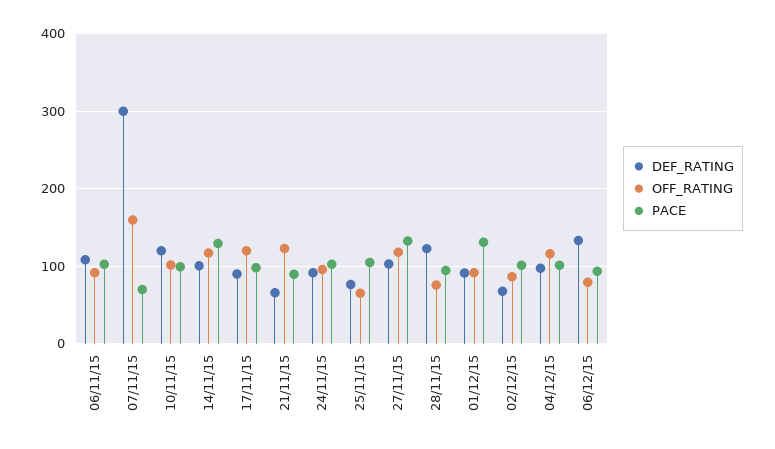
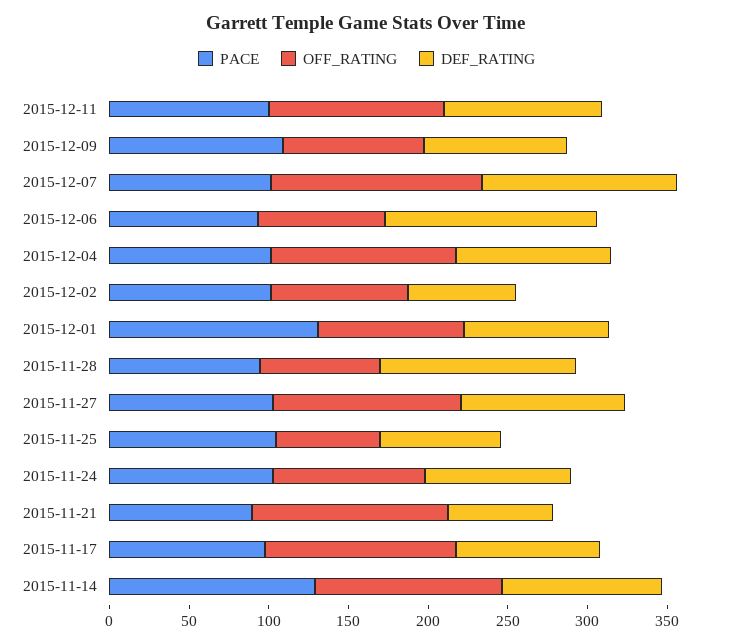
DEF_RATING, 06/11/15: 110 -> none
OFF_RATING, 06/11/15: 90 -> none
PACE, 06/11/15: 100 -> none
DEF_RATING, 07/11/15: 300 -> none
OFF_RATING, 07/11/15: 160 -> none
PACE, 07/11/15: 70 -> none
DEF_RATING, 10/11/15: 120 -> none
OFF_RATING, 10/11/15: 100 -> none
PACE, 10/11/15: 100 -> none
PACE, 27/11/15: 130 -> 100
PACE, 2015-12-11: none -> 100
OFF_RATING, 2015-12-11: none -> 110
DEF_RATING, 2015-12-11: none -> 100
PACE, 2015-12-09: none -> 110
OFF_RATING, 2015-12-09: none -> 90
DEF_RATING, 2015-12-09: none -> 90
PACE, 2015-12-07: none -> 100
OFF_RATING, 2015-12-07: none -> 130
DEF_RATING, 2015-12-07: none -> 120

